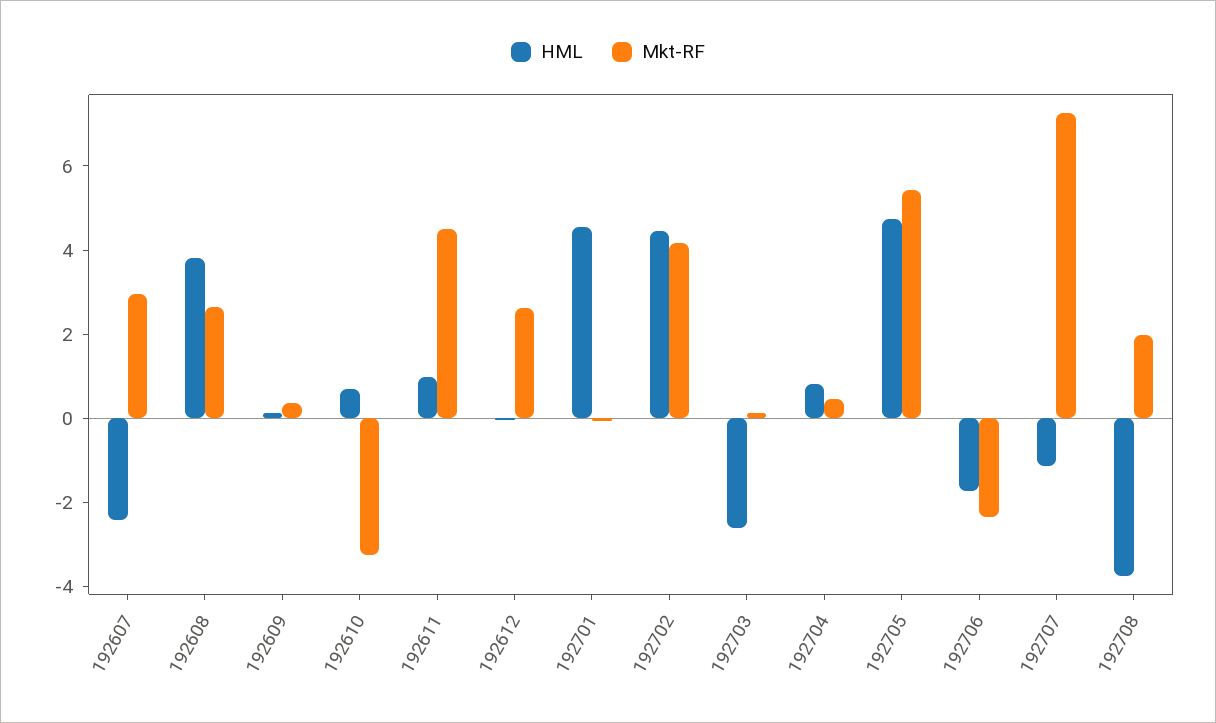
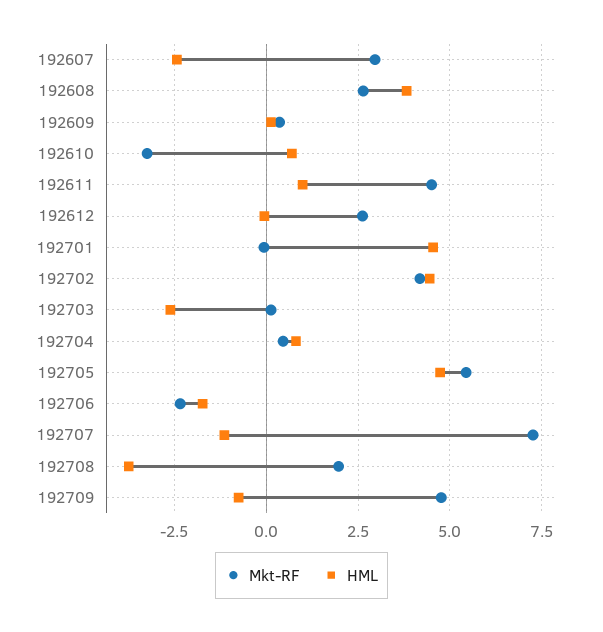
Mkt-RF, 192709: none -> 4.75
HML, 192709: none -> -0.75

